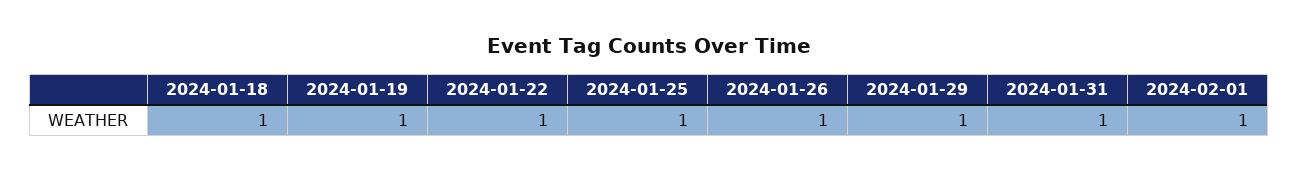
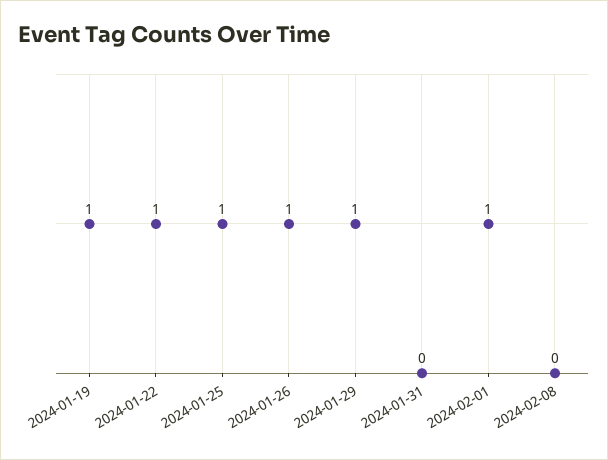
2024-01-18: 1 -> none
2024-01-31: 1 -> 0
2024-02-08: none -> 0

